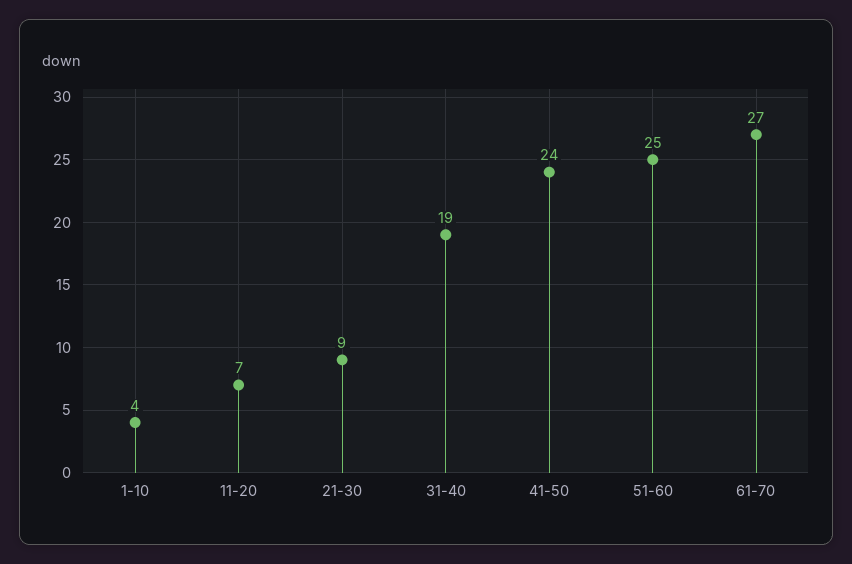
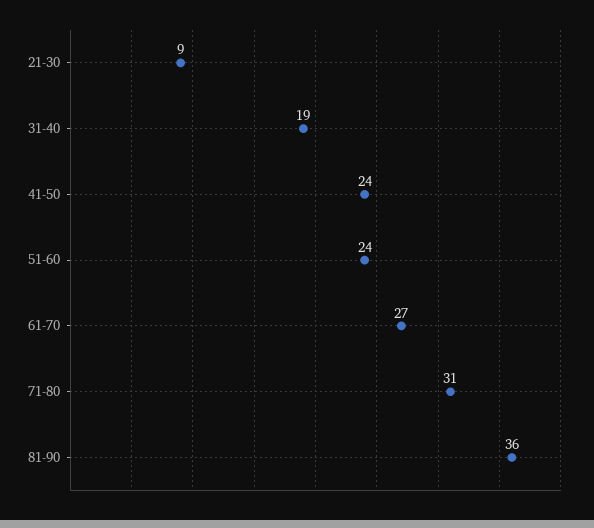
1-10: 4 -> none
11-20: 7 -> none
51-60: 25 -> 24
71-80: none -> 31
81-90: none -> 36

